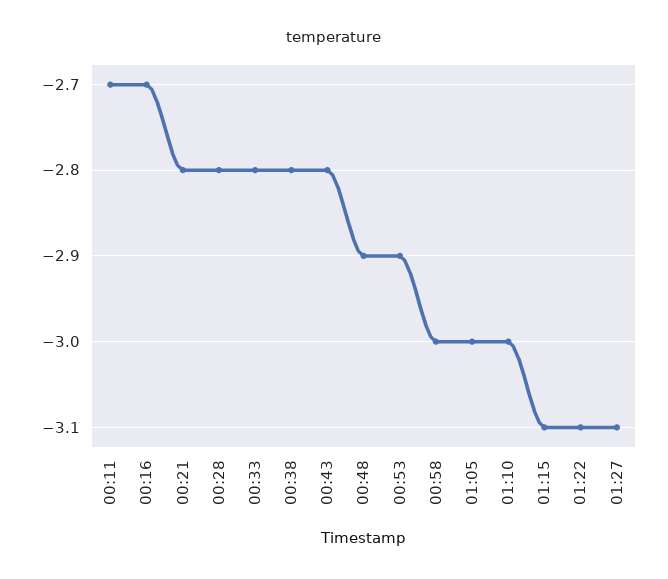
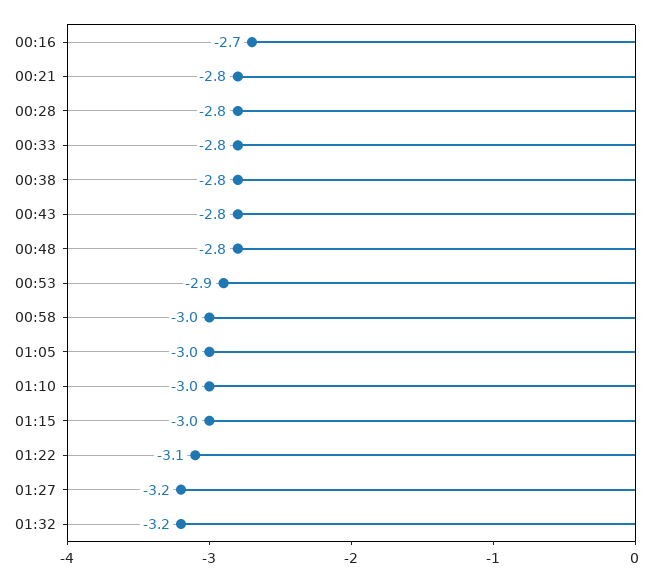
00:11: -2.7 -> none
00:48: -2.9 -> -2.8
01:15: -3.1 -> -3
01:27: -3.1 -> -3.2
01:32: none -> -3.2

